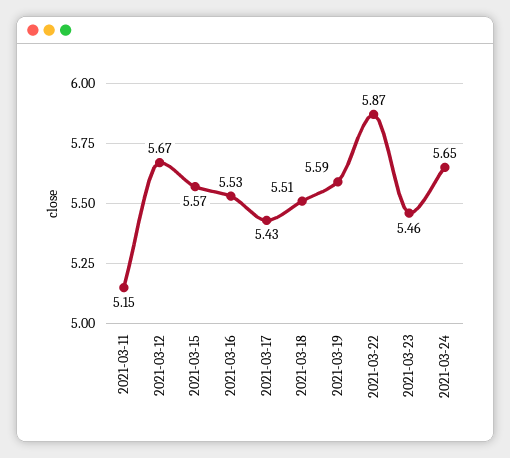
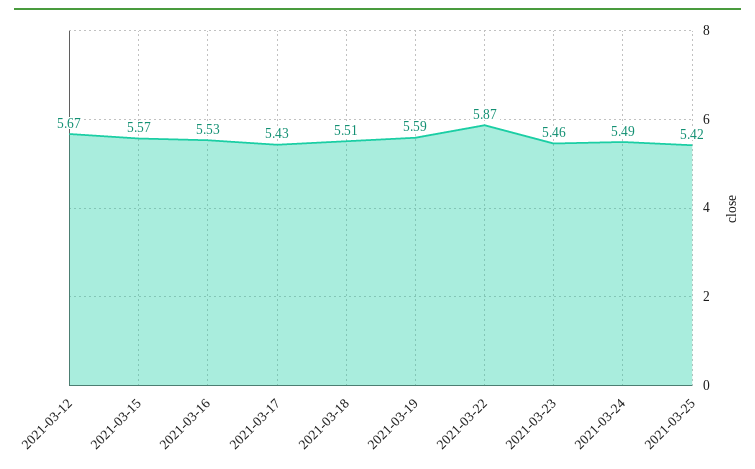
2021-03-11: 5.15 -> none
2021-03-24: 5.65 -> 5.49
2021-03-25: none -> 5.42

